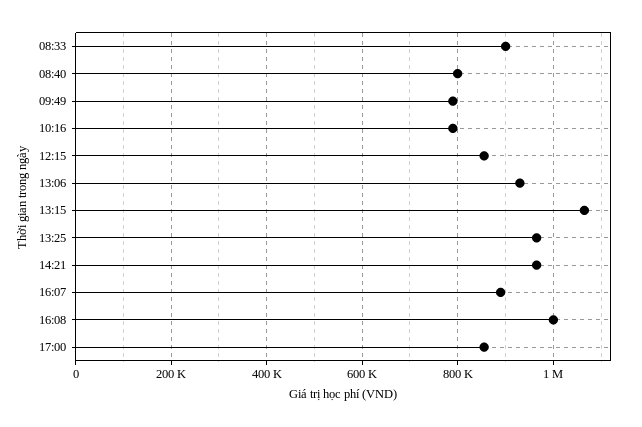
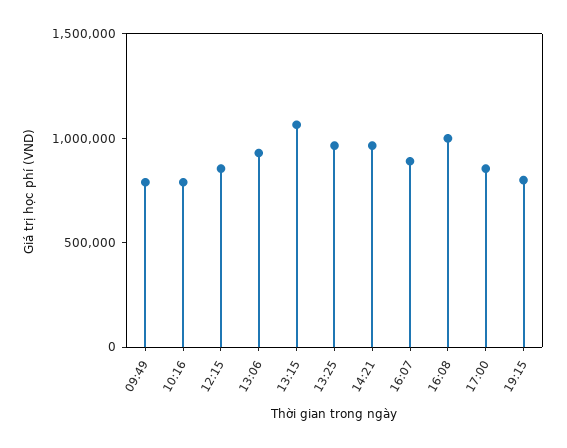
08:33: 900000 -> none
08:40: 800000 -> none
19:15: none -> 800000

